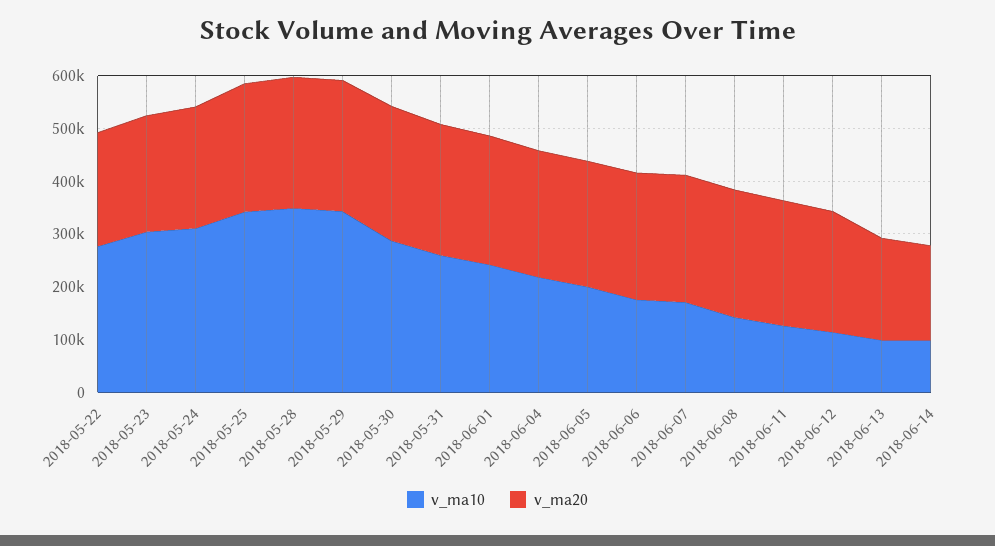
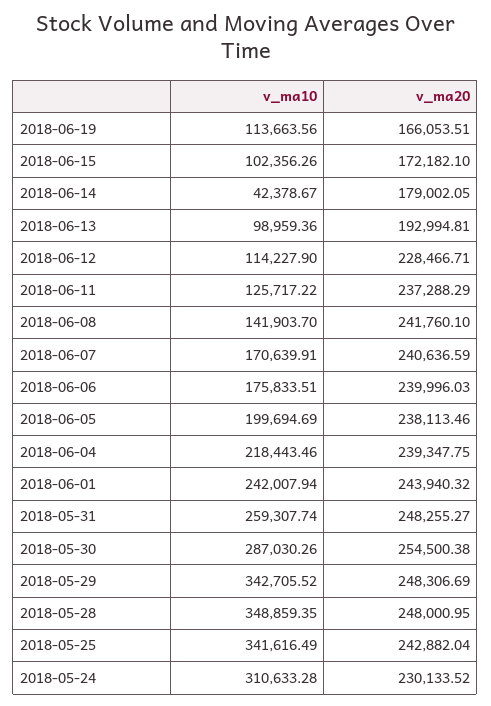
v_ma10, 2018-05-22: 280000 -> none
v_ma20, 2018-05-22: 220000 -> none
v_ma10, 2018-05-23: 300000 -> none
v_ma20, 2018-05-23: 220000 -> none
v_ma10, 2018-06-14: 100000 -> 42378.67
v_ma10, 2018-06-19: none -> 113663.56
v_ma20, 2018-06-19: none -> 166053.51
v_ma10, 2018-06-15: none -> 102356.26
v_ma20, 2018-06-15: none -> 172182.1

